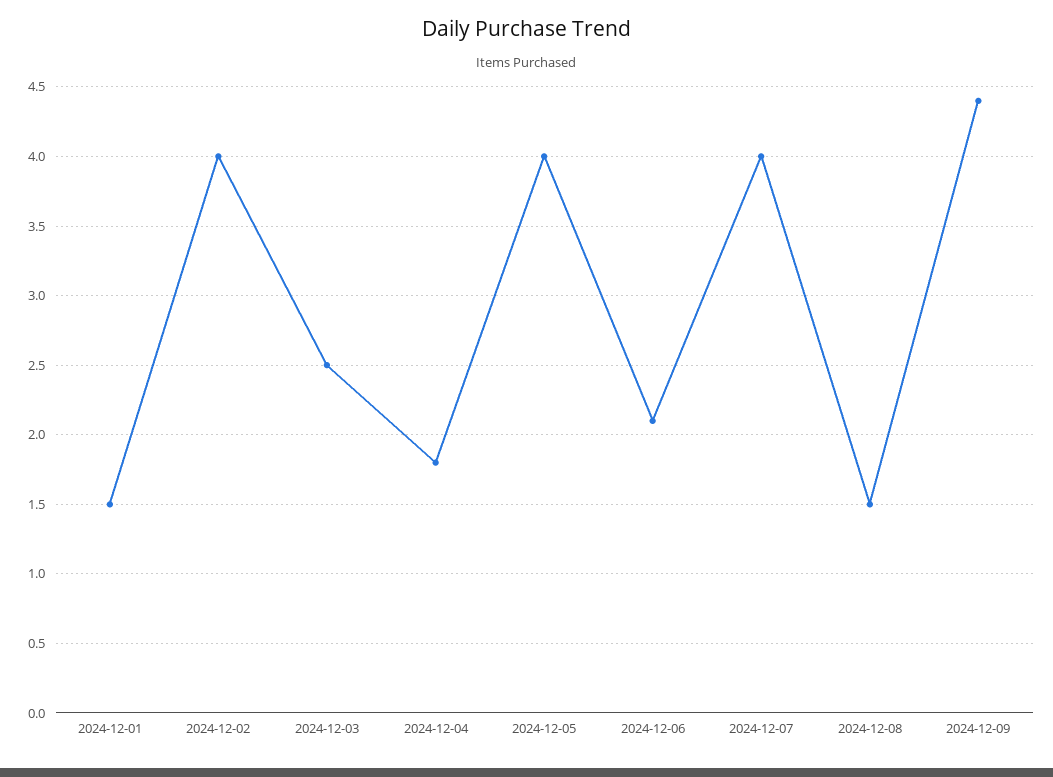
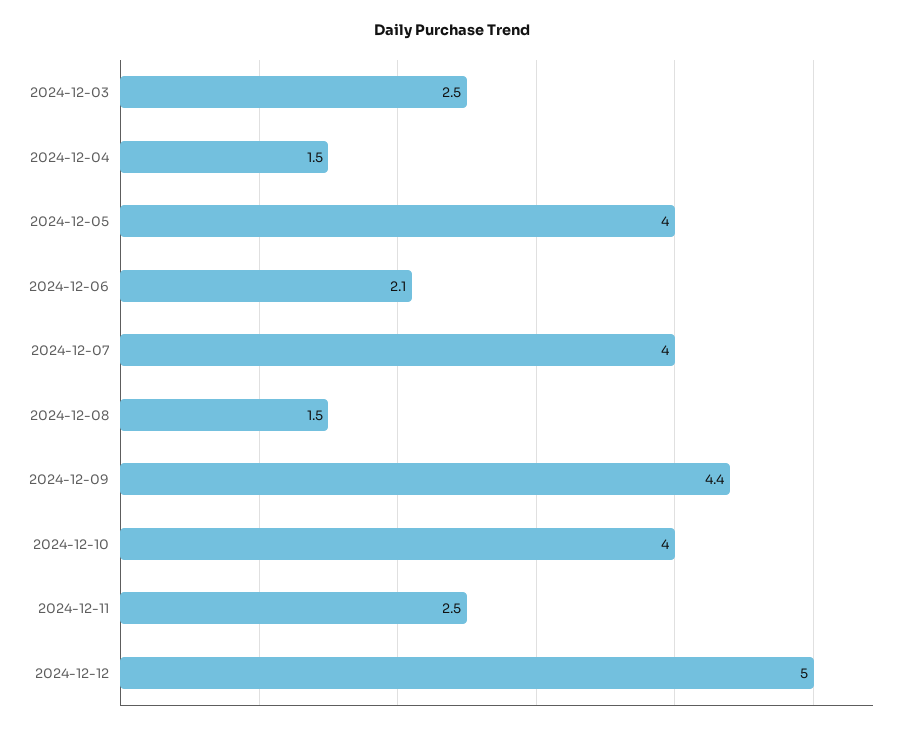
2024-12-01: 1.5 -> none
2024-12-02: 4 -> none
2024-12-04: 1.8 -> 1.5
2024-12-10: none -> 4
2024-12-11: none -> 2.5
2024-12-12: none -> 5

